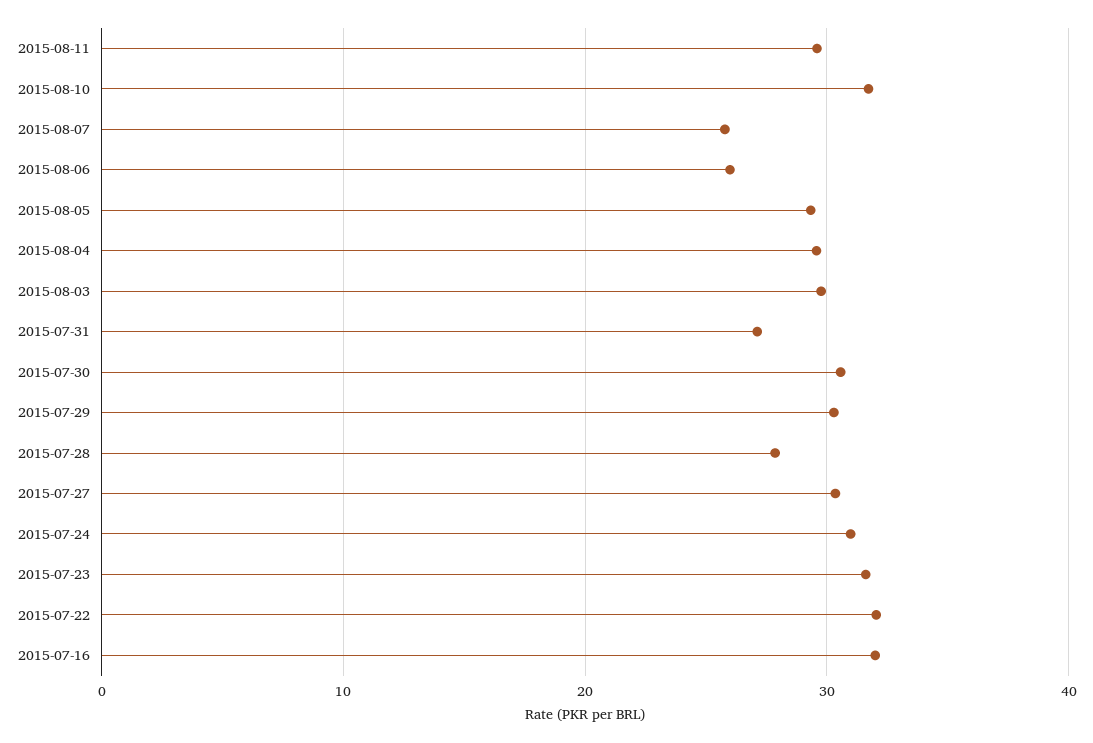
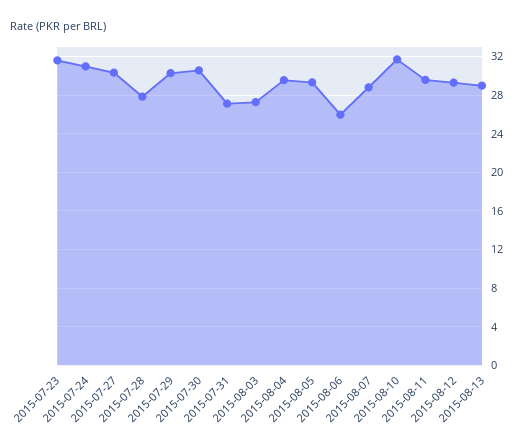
2015-08-07: 26 -> 29
2015-08-03: 30 -> 27
2015-07-22: 32 -> none
2015-07-16: 32 -> none
2015-08-12: none -> 29
2015-08-13: none -> 29

